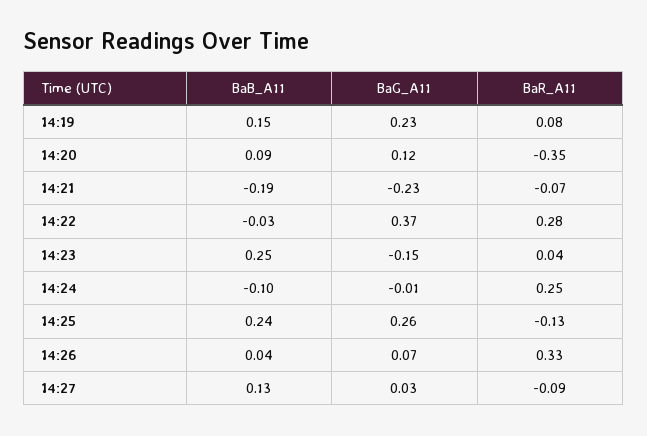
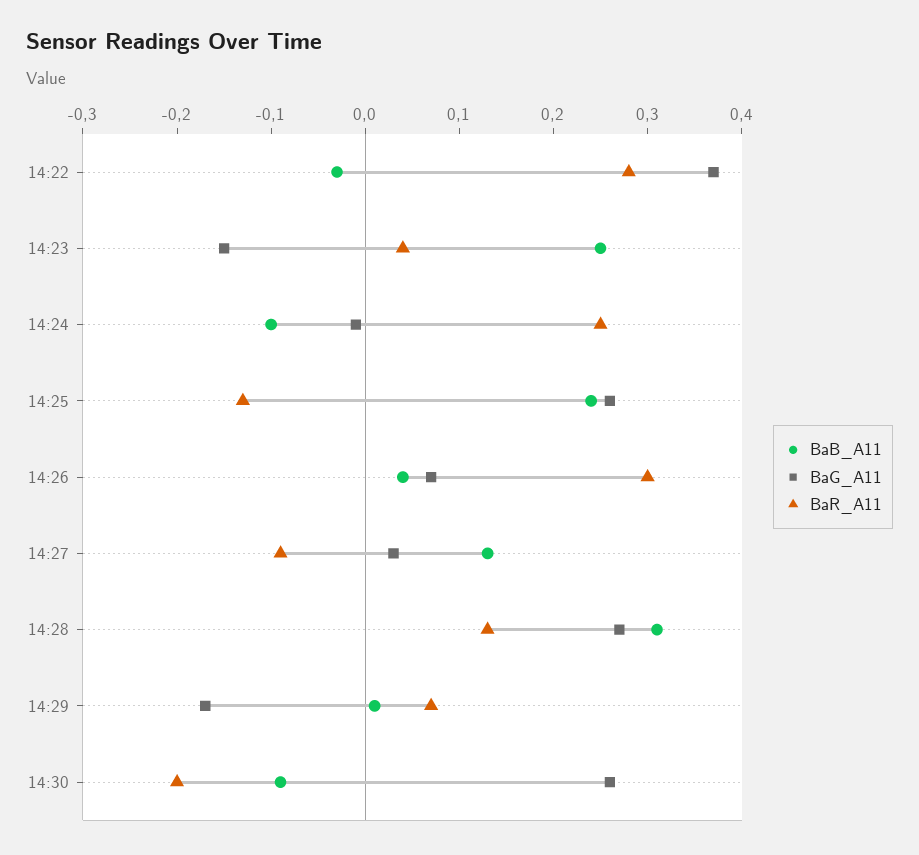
BaB_A11, 14:19: 0.15 -> none
BaG_A11, 14:19: 0.23 -> none
BaR_A11, 14:19: 0.08 -> none
BaB_A11, 14:20: 0.09 -> none
BaG_A11, 14:20: 0.12 -> none
BaR_A11, 14:20: -0.35 -> none
BaB_A11, 14:21: -0.19 -> none
BaG_A11, 14:21: -0.23 -> none
BaR_A11, 14:21: -0.07 -> none
BaR_A11, 14:26: 0.33 -> 0.3
BaB_A11, 14:28: none -> 0.31
BaG_A11, 14:28: none -> 0.27
BaR_A11, 14:28: none -> 0.13
BaB_A11, 14:29: none -> 0.01
BaG_A11, 14:29: none -> -0.17
BaR_A11, 14:29: none -> 0.07
BaB_A11, 14:30: none -> -0.09
BaG_A11, 14:30: none -> 0.26
BaR_A11, 14:30: none -> -0.2

